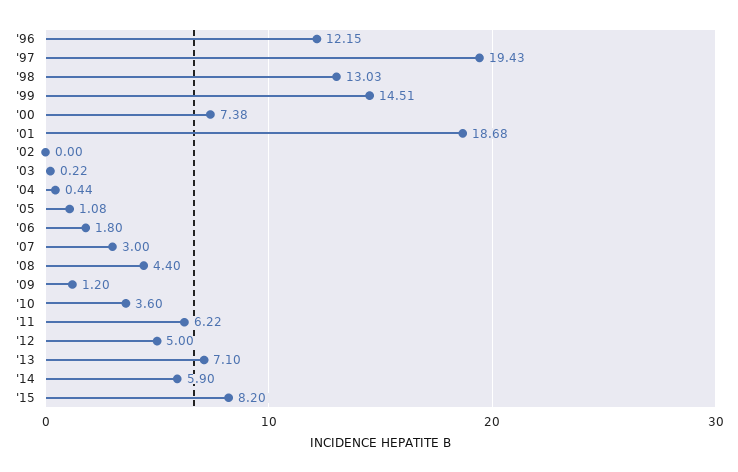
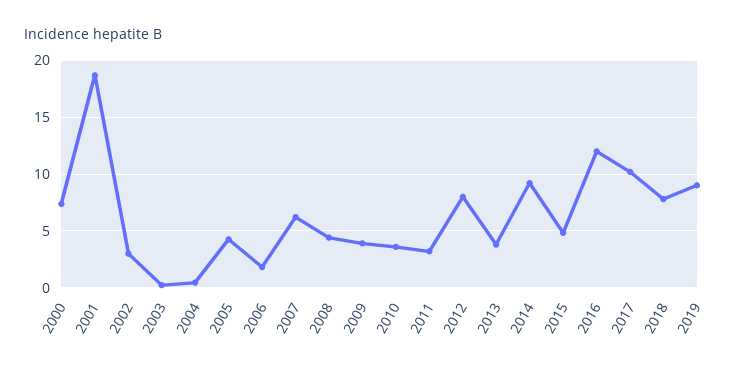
'96: 12.15 -> none
'97: 19.43 -> none
'98: 13.03 -> none
'99: 14.51 -> none
'02: 0 -> 3
'05: 1.08 -> 4
'07: 3 -> 6
'09: 1.2 -> 4
'11: 6.22 -> 3
'12: 5 -> 8
'13: 7.1 -> 4
'14: 5.9 -> 9
'15: 8.2 -> 5
2016: none -> 12
2017: none -> 10
2018: none -> 8
2019: none -> 9

